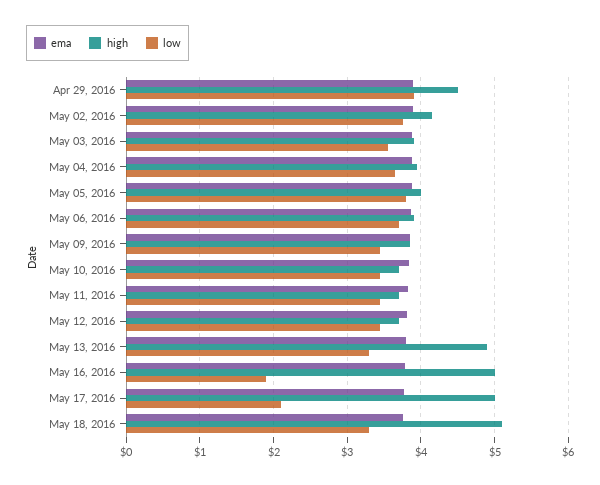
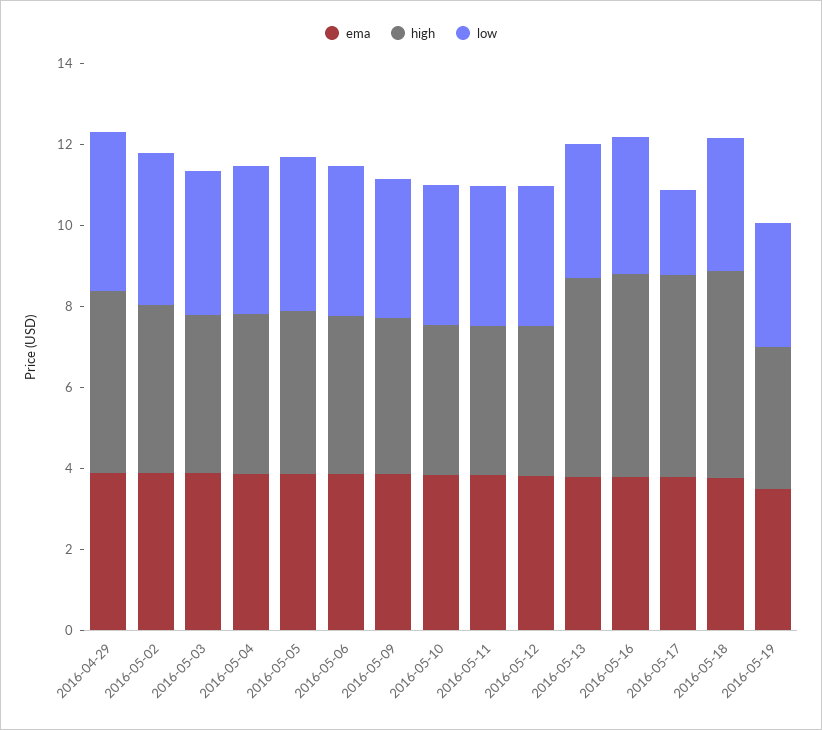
low, May 16, 2016: 1.9 -> 3.5
ema, 2016-05-19: none -> 3.5
high, 2016-05-19: none -> 3.5
low, 2016-05-19: none -> 3

